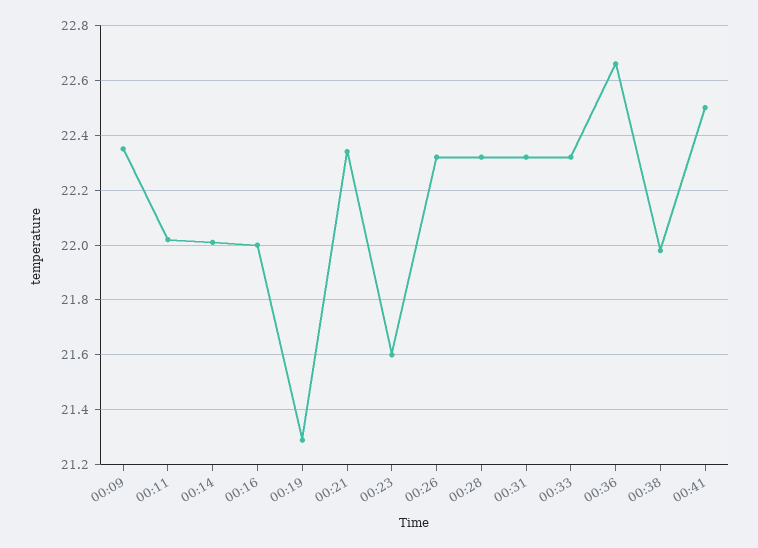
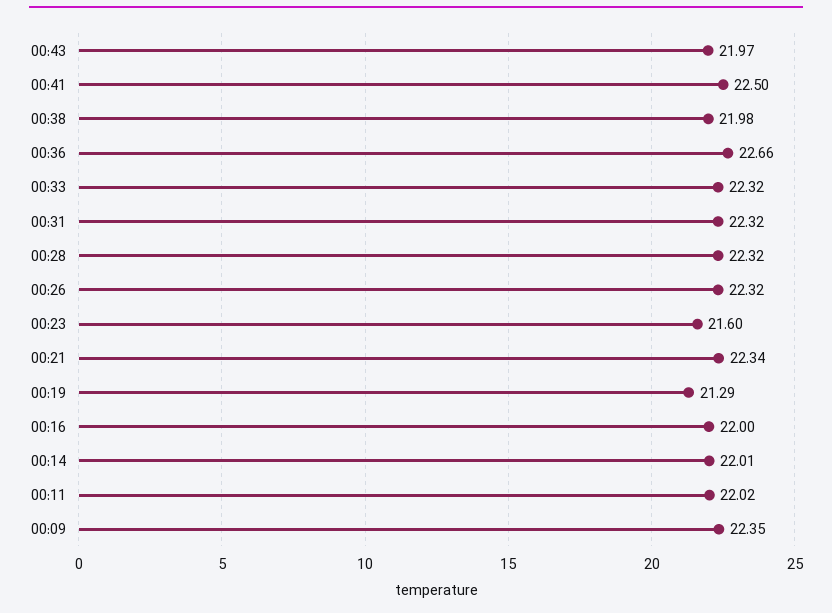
00:43: none -> 21.97

